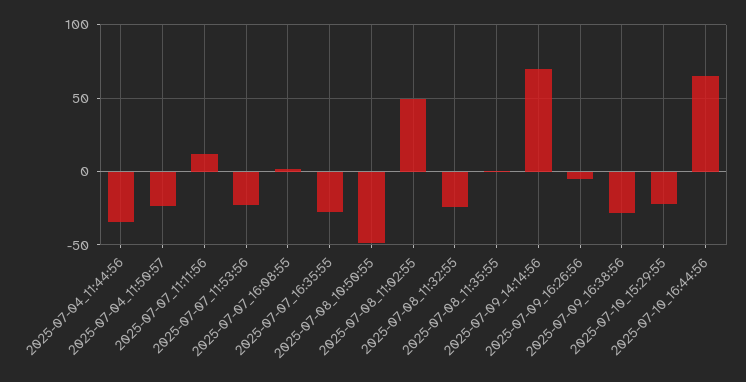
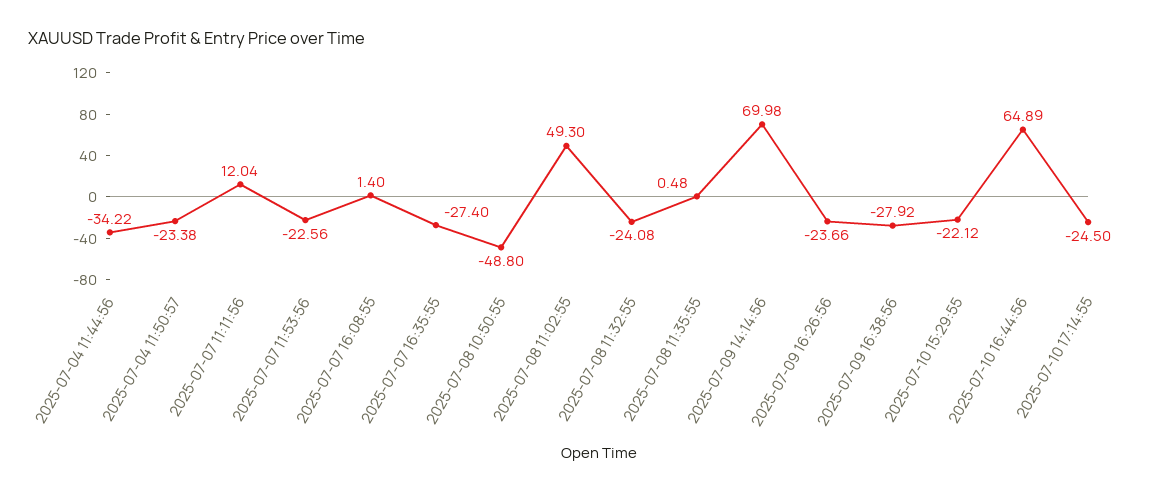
2025-07-09_16:26:56: -5 -> -23.66
2025-07-10 17:14:55: none -> -24.5

